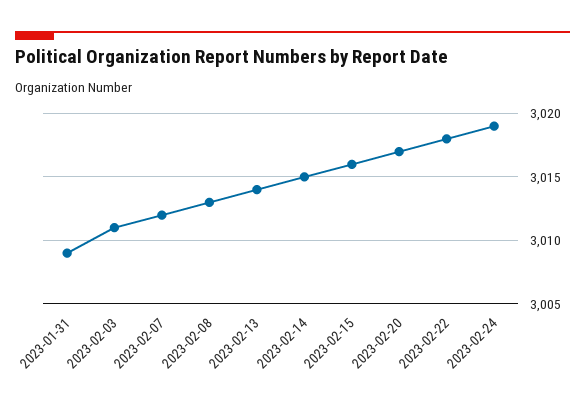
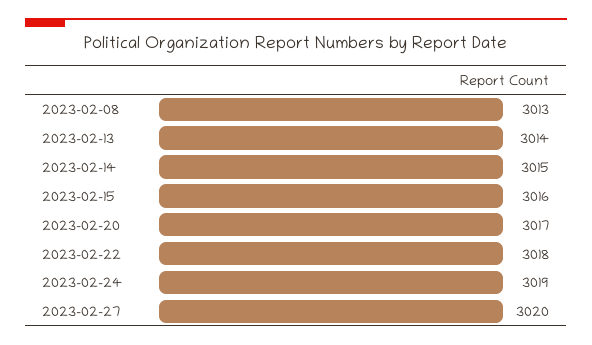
2023-01-31: 3009 -> none
2023-02-03: 3011 -> none
2023-02-07: 3012 -> none
2023-02-27: none -> 3020

